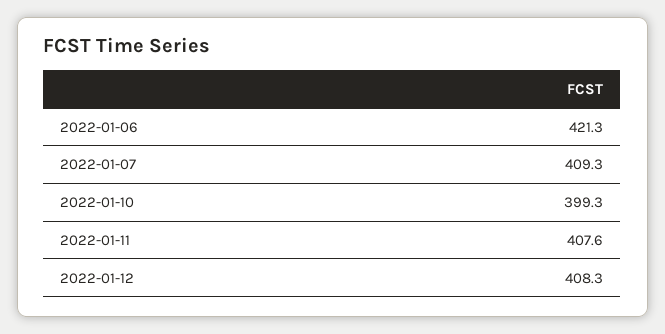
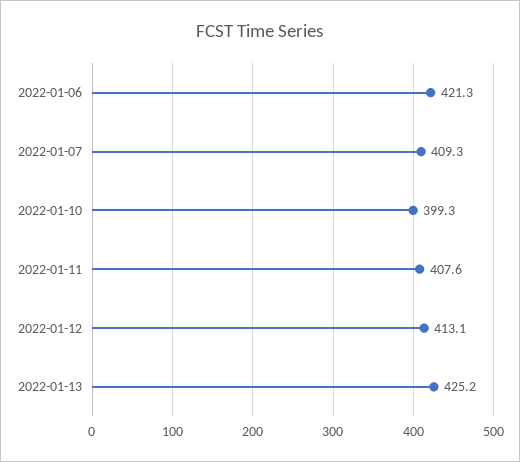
2022-01-12: 408.3 -> 413.1
2022-01-13: none -> 425.2

